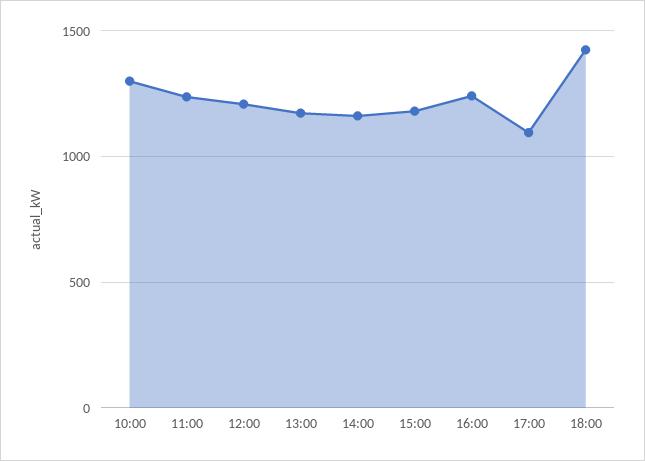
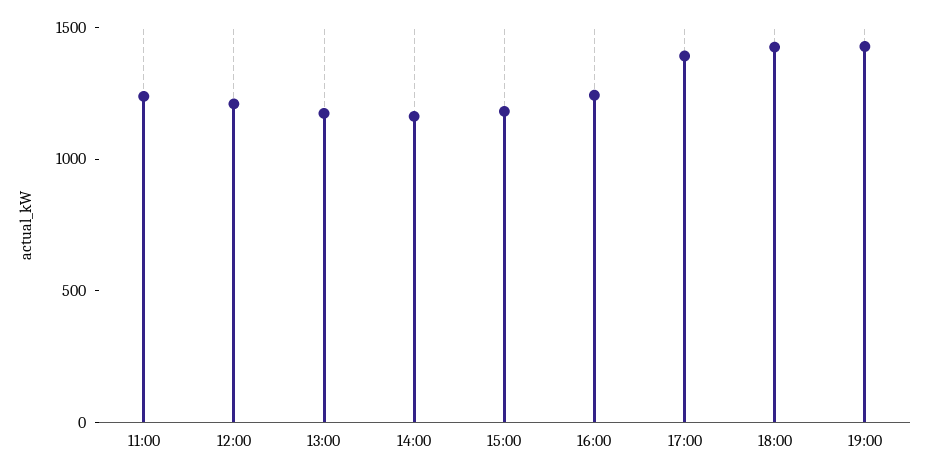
10:00: 1300 -> none
17:00: 1100 -> 1400
19:00: none -> 1400

